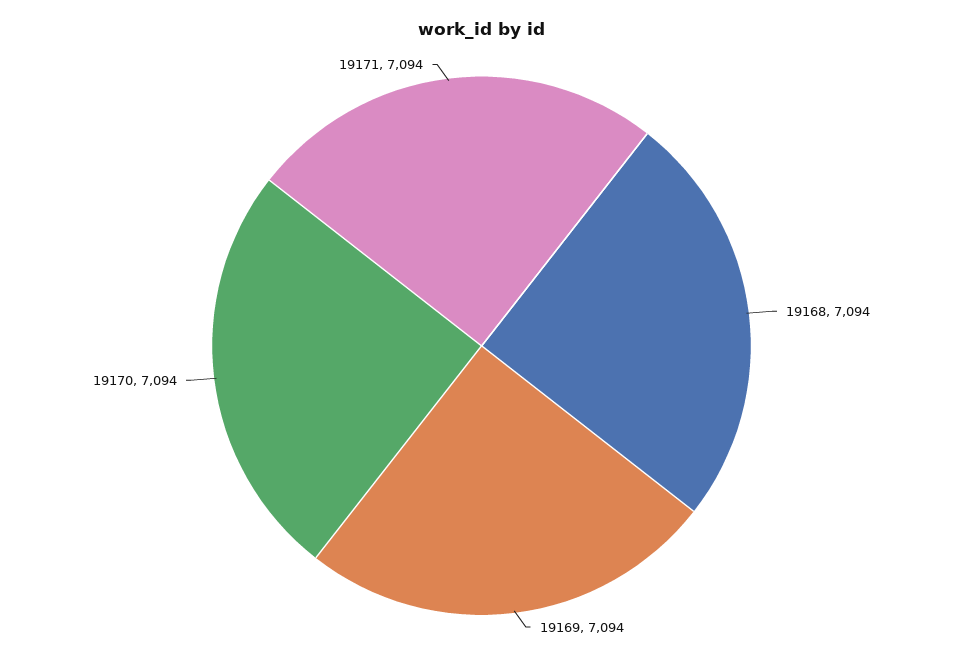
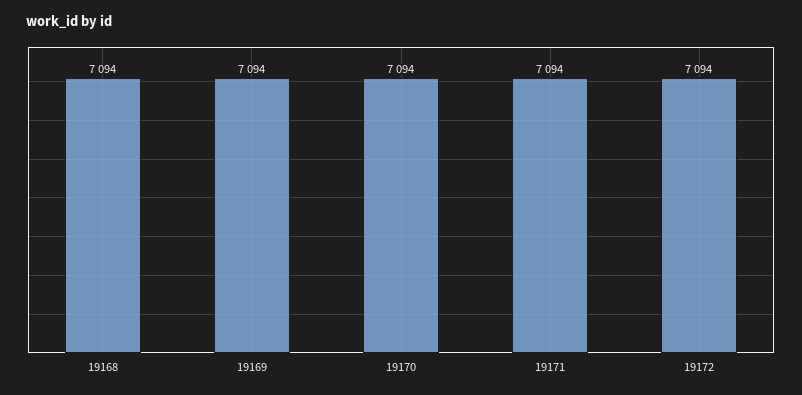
19172: none -> 7094

